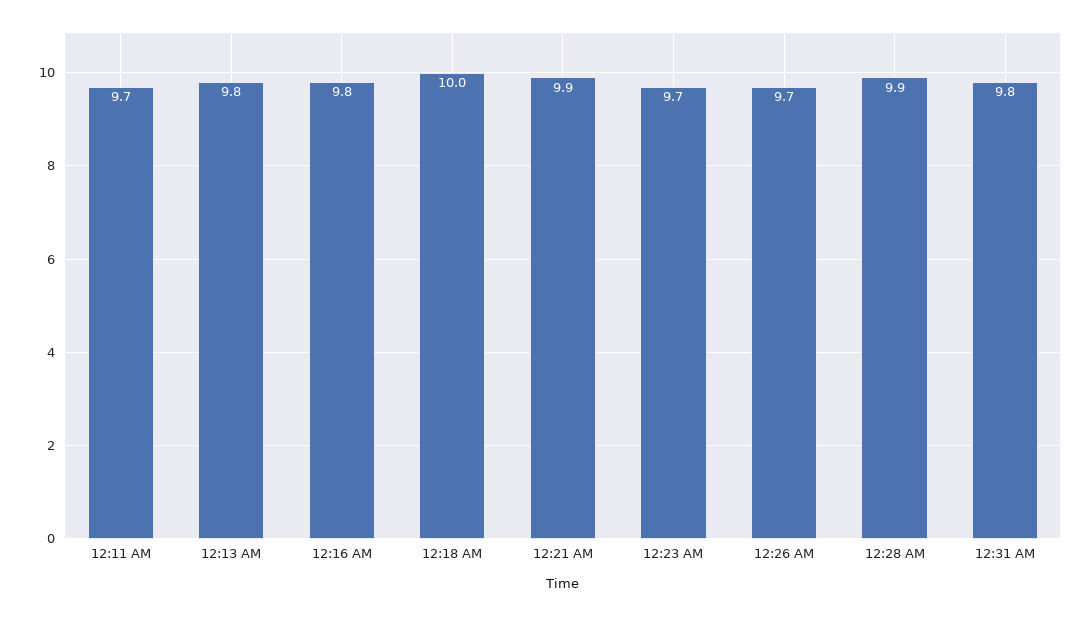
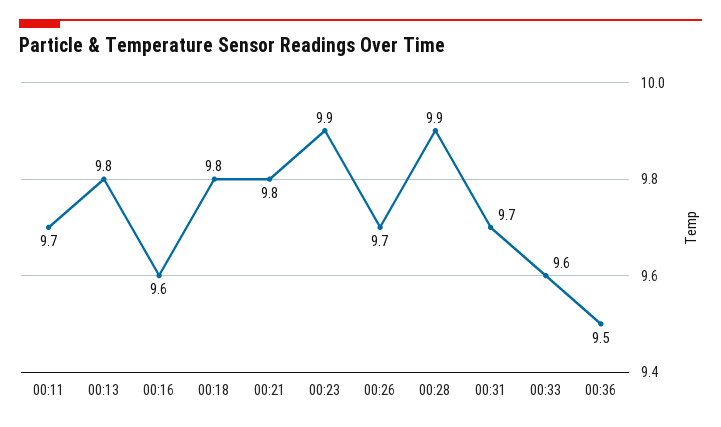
12:16 AM: 9.8 -> 9.6
12:18 AM: 10 -> 9.8
12:21 AM: 9.9 -> 9.8
12:23 AM: 9.7 -> 9.9
12:31 AM: 9.8 -> 9.7
00:33: none -> 9.6
00:36: none -> 9.5

